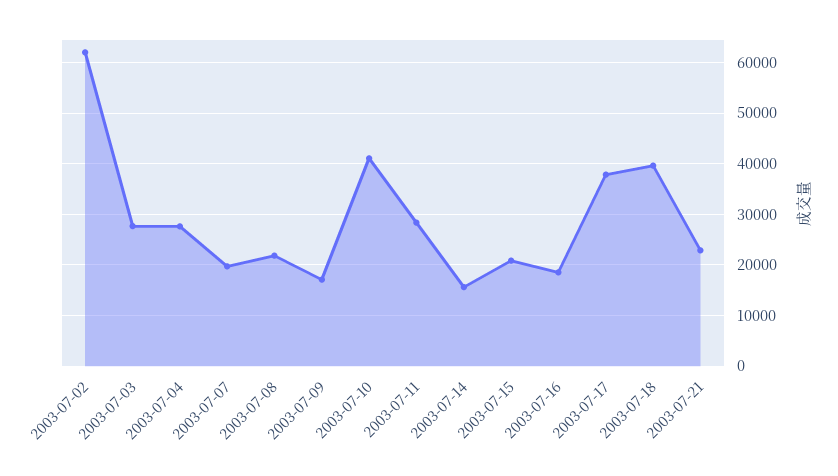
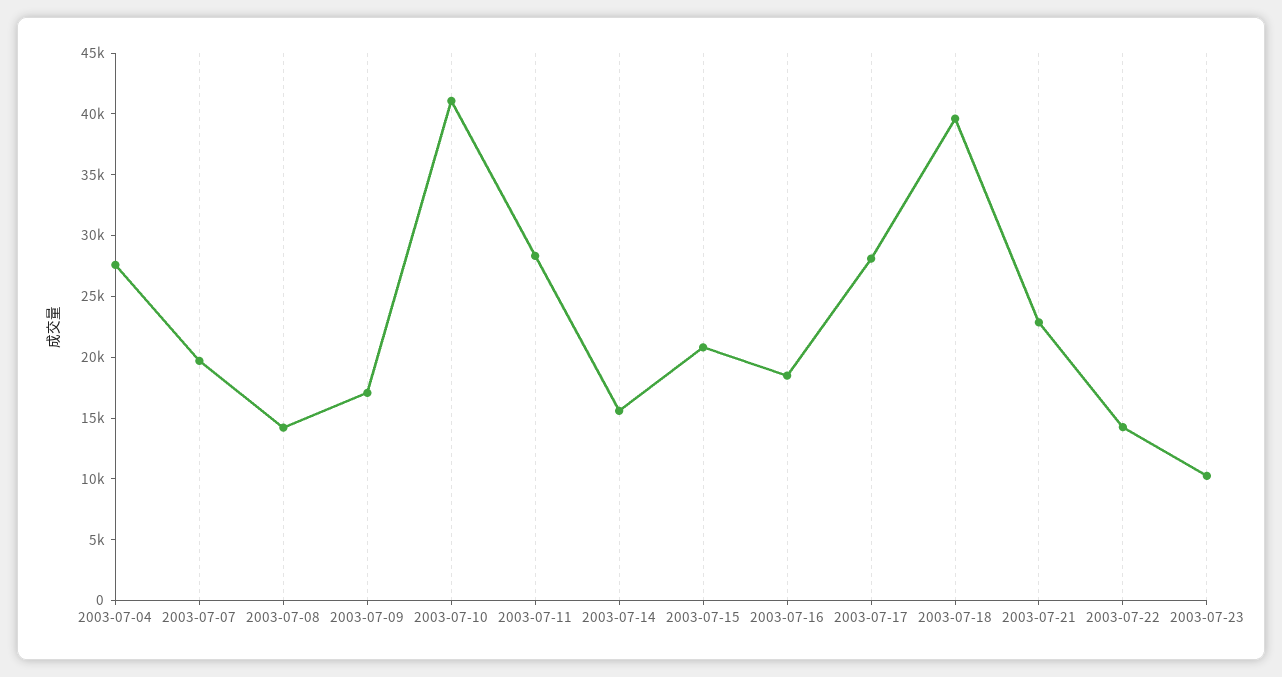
2003-07-02: 62000 -> none
2003-07-03: 28000 -> none
2003-07-08: 22000 -> 14000
2003-07-17: 38000 -> 28000
2003-07-22: none -> 14000
2003-07-23: none -> 10000

